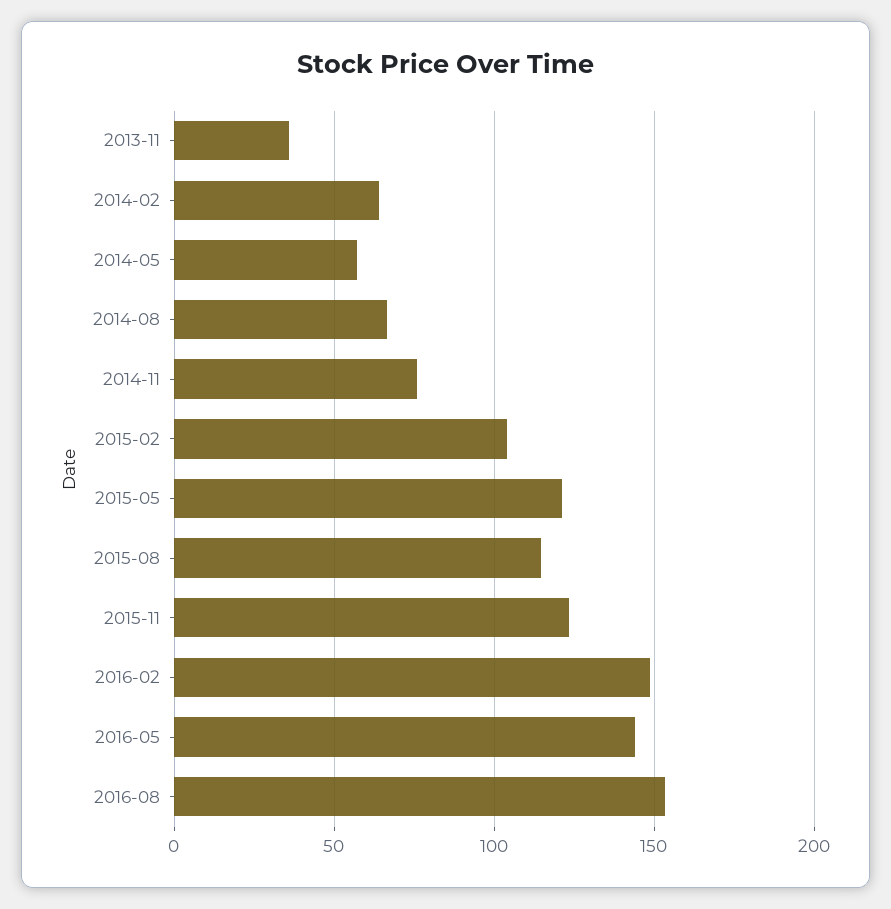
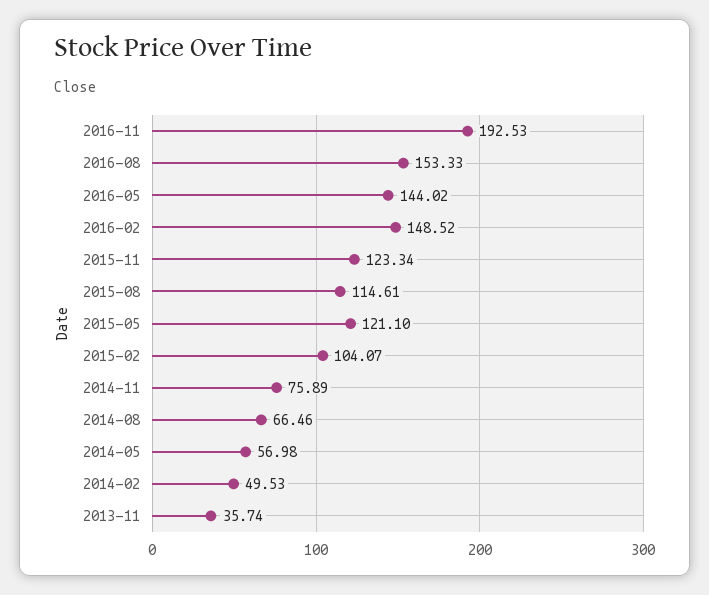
2014-02: 65 -> 49.53
2016-11: none -> 192.53

